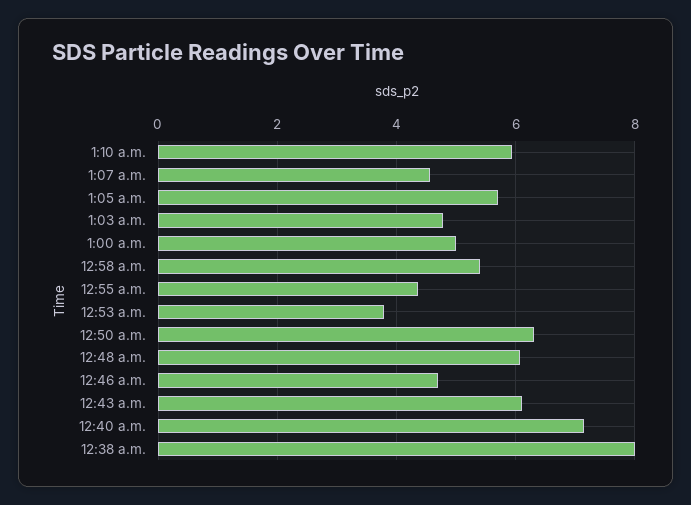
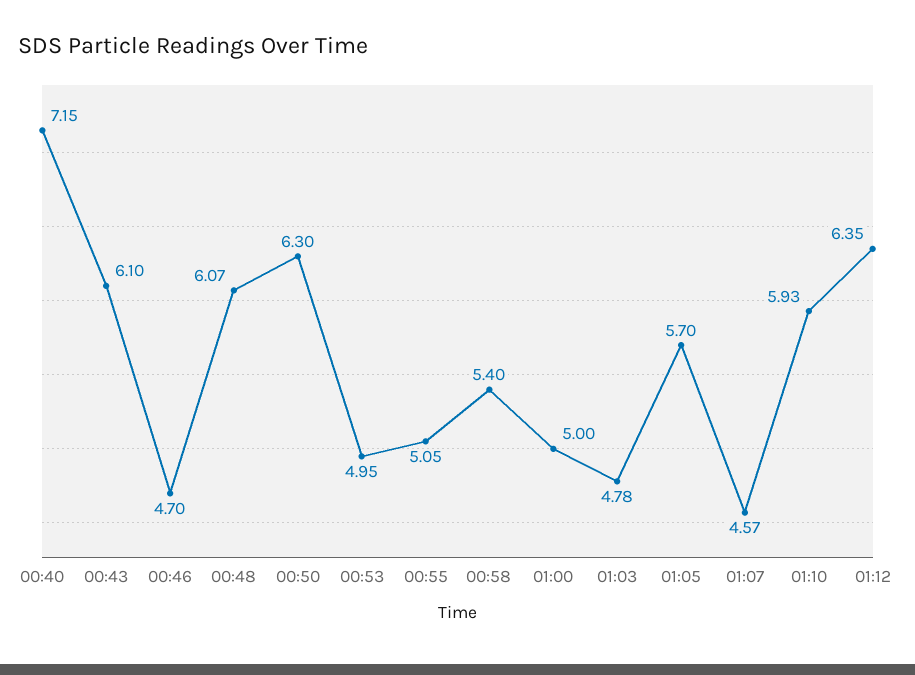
12:55 a.m.: 4.4 -> 5.05
12:53 a.m.: 3.8 -> 4.95
12:38 a.m.: 8 -> none
01:12: none -> 6.35

